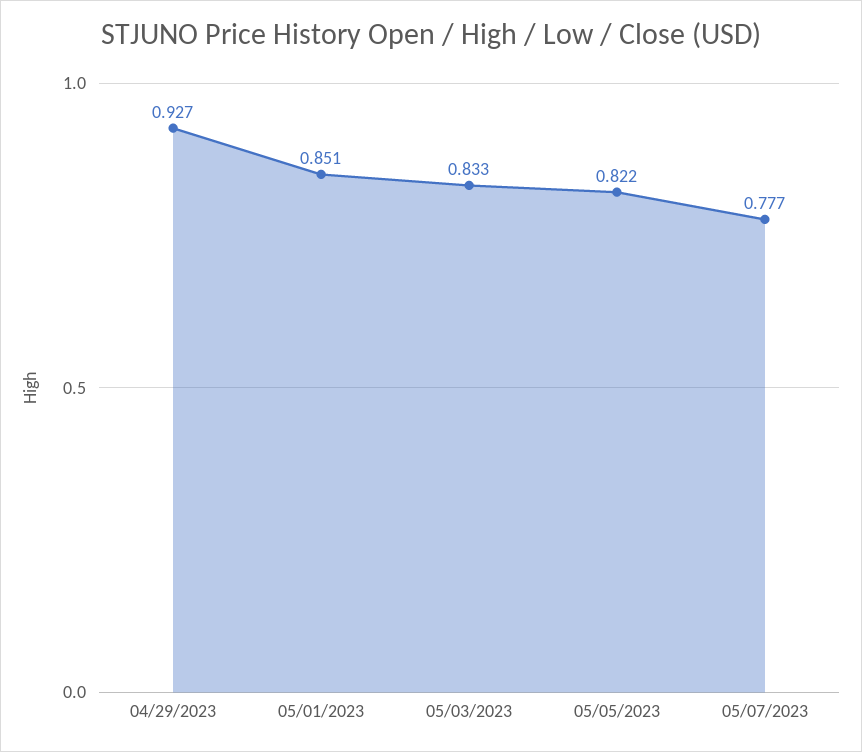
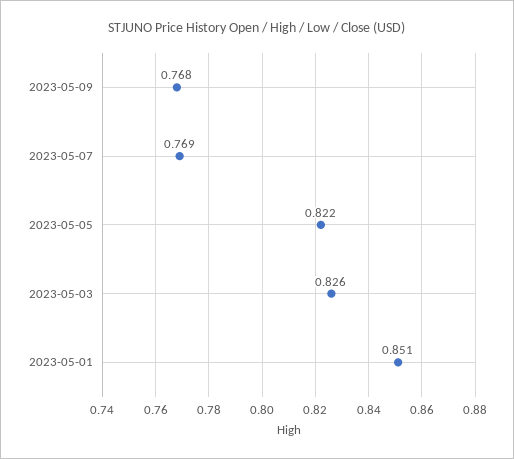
04/29/2023: 0.927 -> none
05/03/2023: 0.833 -> 0.826
05/07/2023: 0.777 -> 0.769
2023-05-09: none -> 0.768

